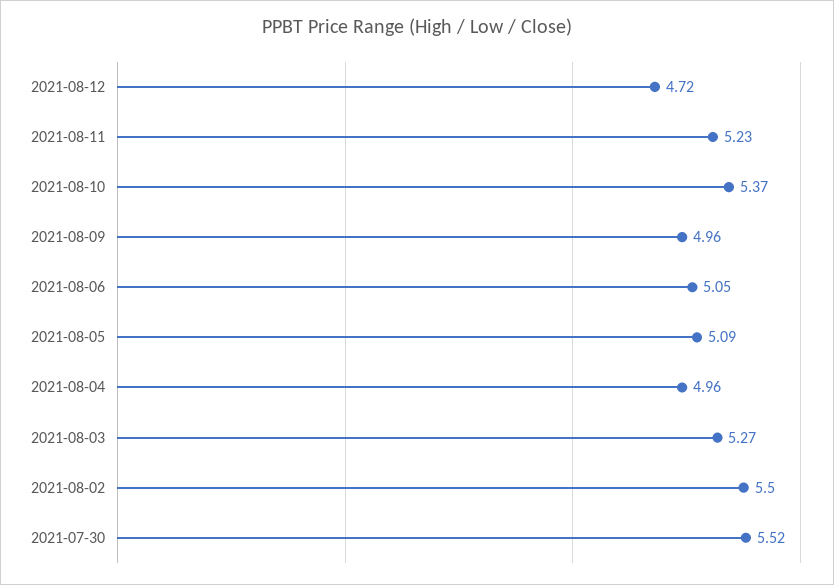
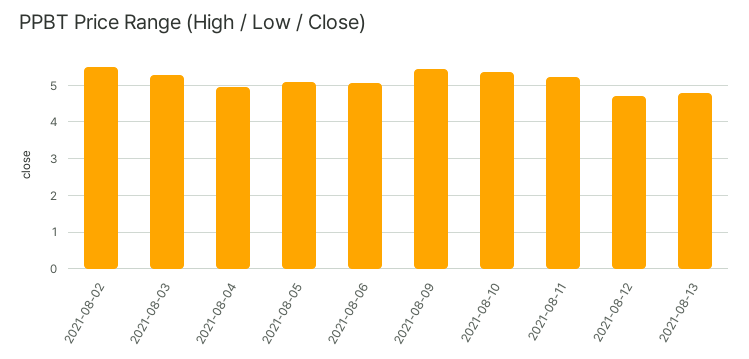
2021-08-09: 4.96 -> 5.4
2021-07-30: 5.52 -> none
2021-08-13: none -> 4.8

